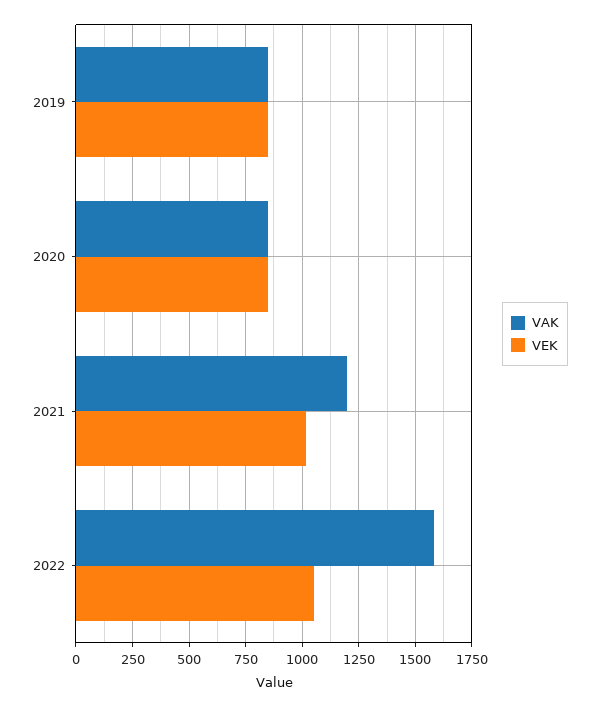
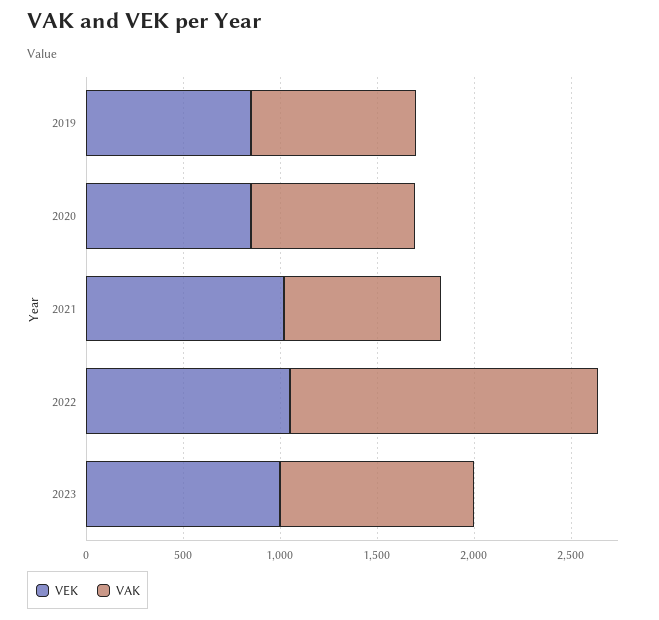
VAK, 2021: 1200 -> 800
VEK, 2023: none -> 1000
VAK, 2023: none -> 1000

